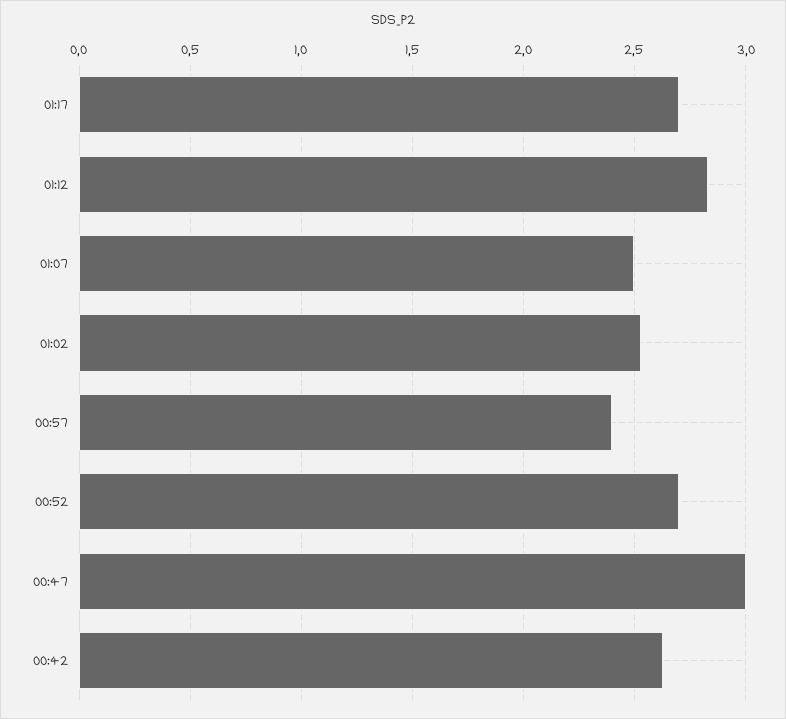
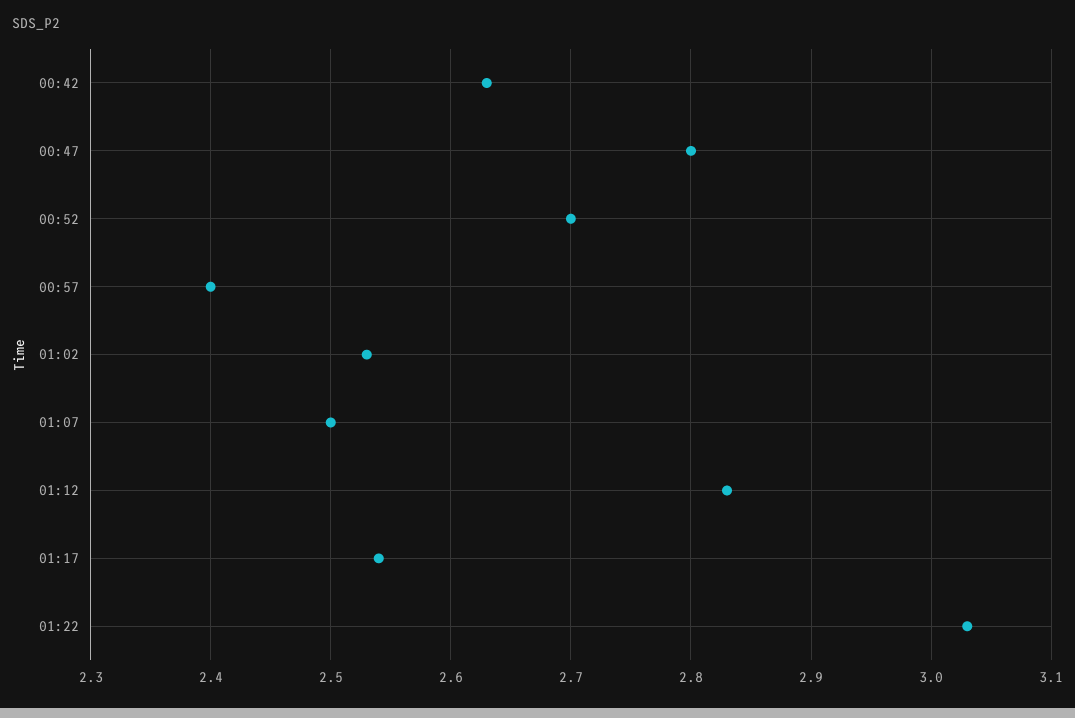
01:17: 2.7 -> 2.54
00:47: 3 -> 2.8
01:22: none -> 3.03

